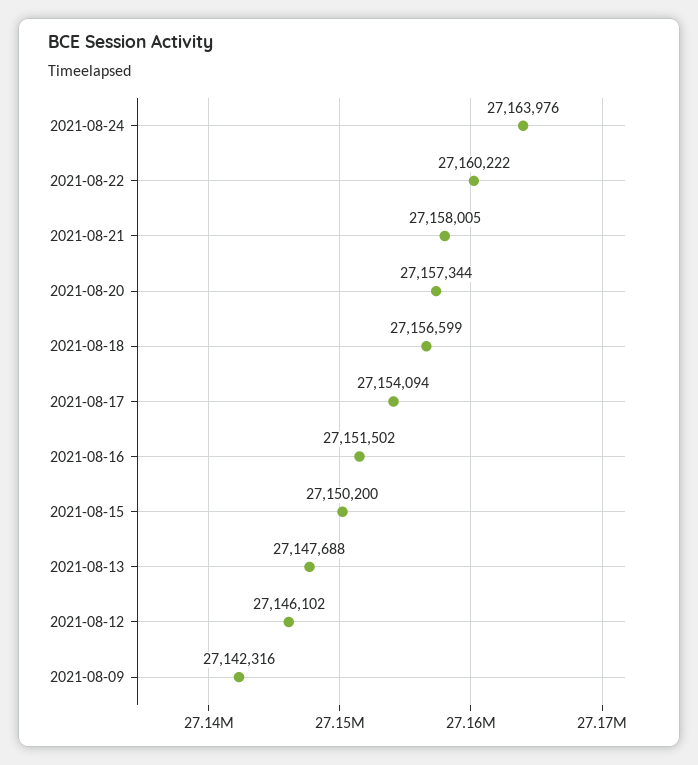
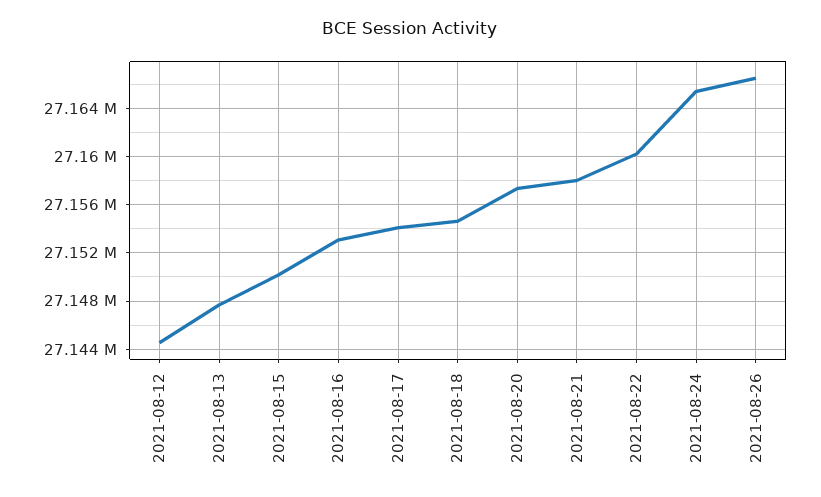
2021-08-24: 27163976 -> 27165500
2021-08-18: 27156599 -> 27154500
2021-08-16: 27151502 -> 27153000
2021-08-12: 27146102 -> 27144500
2021-08-09: 27142316 -> none
2021-08-26: none -> 27166500

